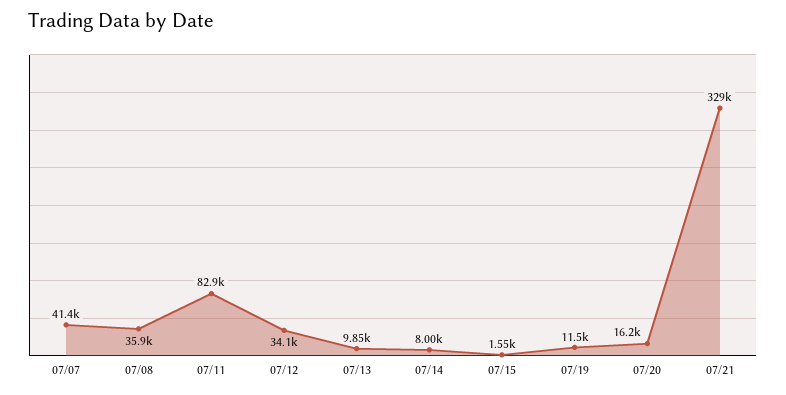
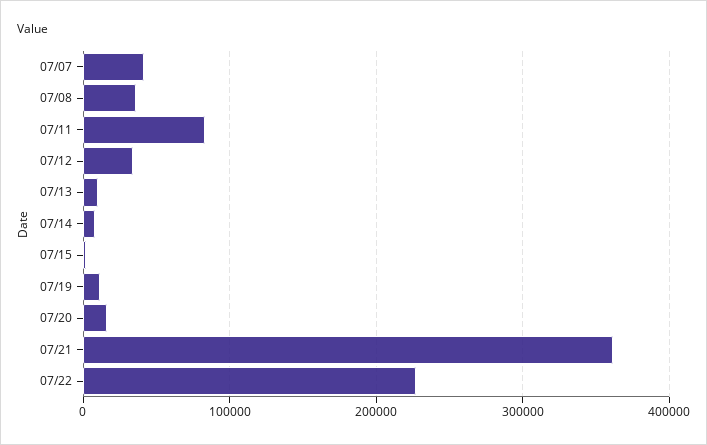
07/21: 329000 -> 360000
07/22: none -> 230000

